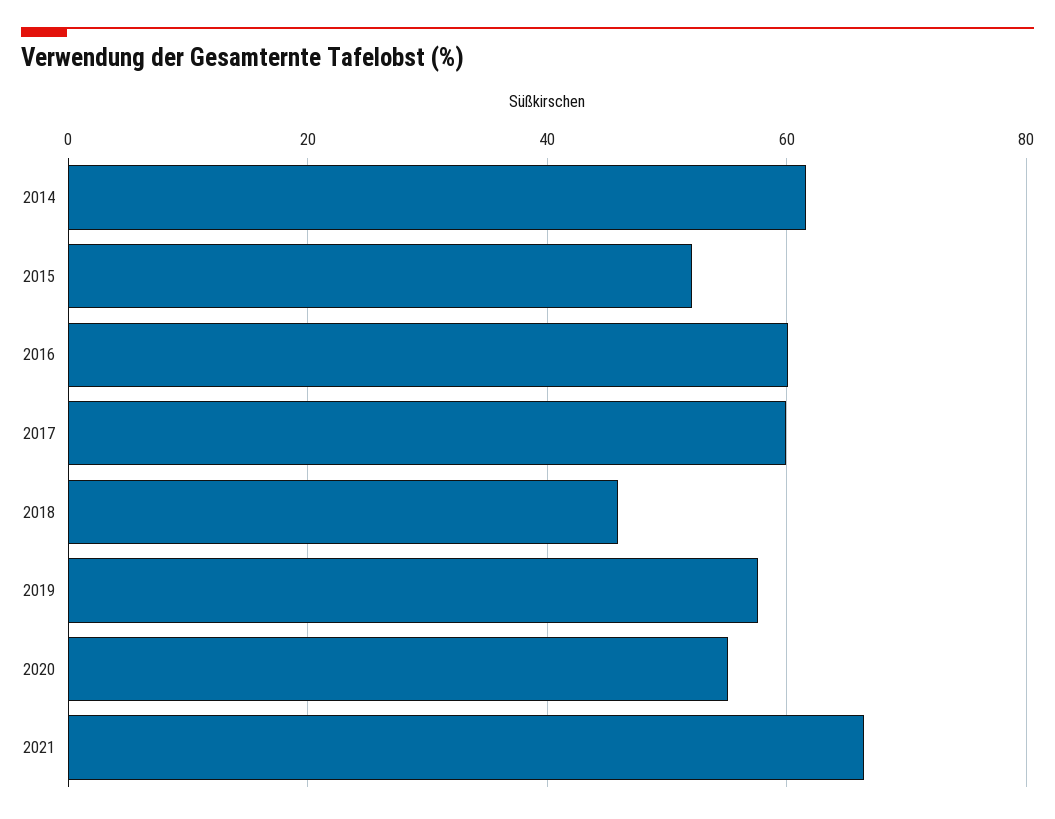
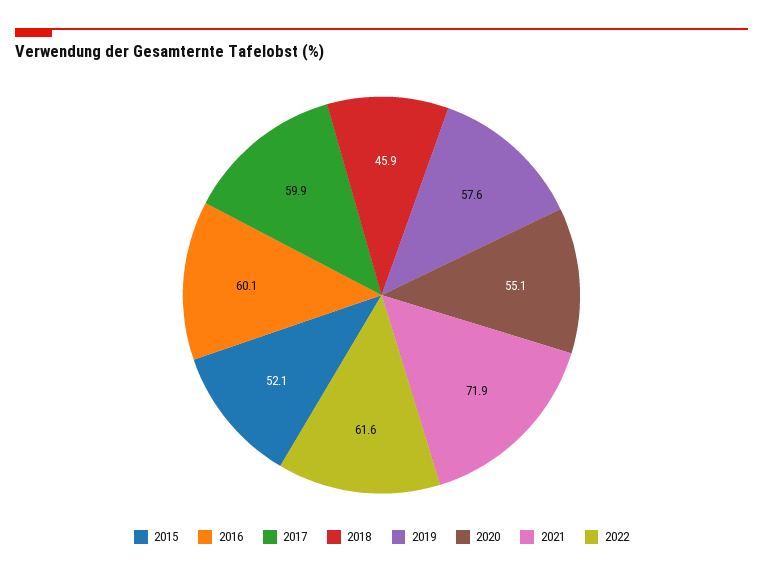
2014: 62 -> none
2021: 66 -> 71.9
2022: none -> 61.6

